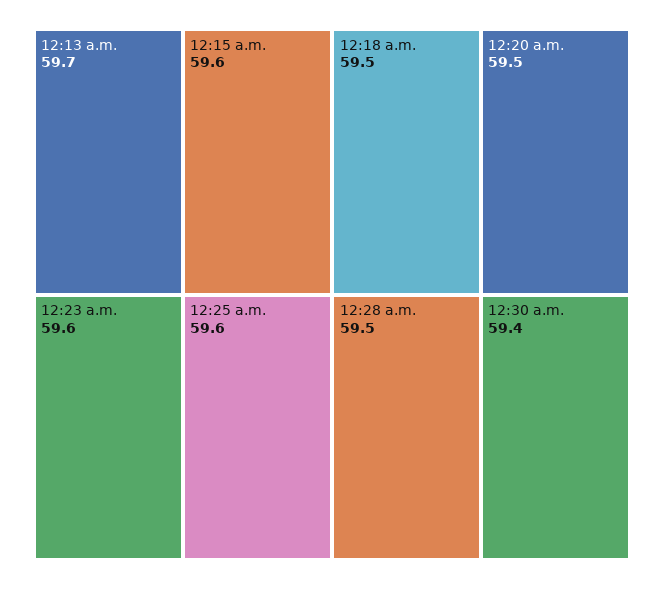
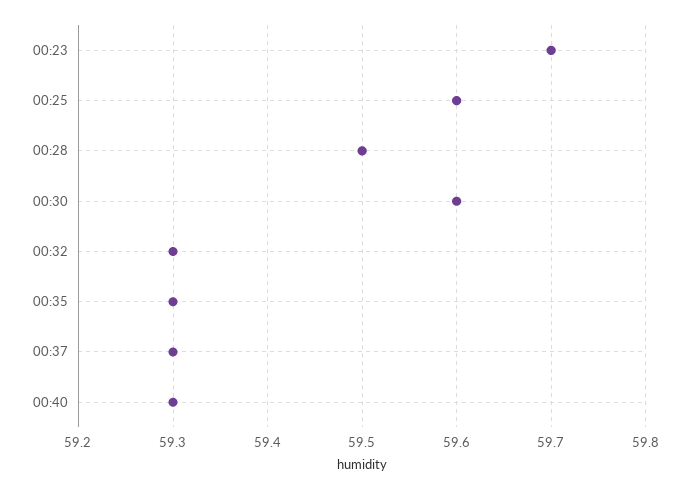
12:13 a.m.: 59.7 -> none
12:15 a.m.: 59.6 -> none
12:23 a.m.: 59.6 -> 59.7
12:18 a.m.: 59.5 -> none
12:20 a.m.: 59.5 -> none
12:30 a.m.: 59.4 -> 59.6
00:32: none -> 59.3
00:35: none -> 59.3
00:37: none -> 59.3
00:40: none -> 59.3

